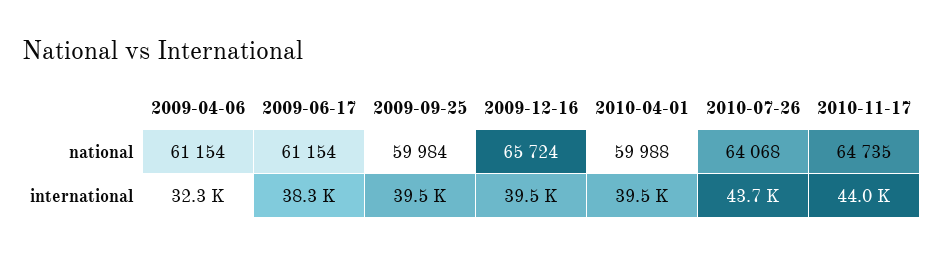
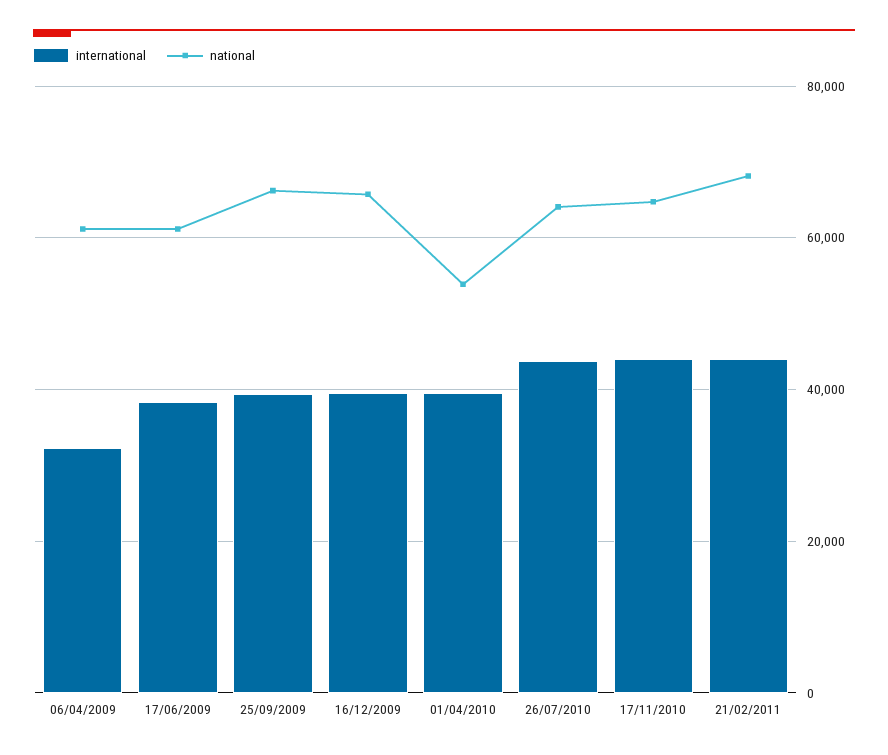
national, 2009-09-25: 59984 -> 66000
national, 2010-04-01: 59988 -> 54000
international, 21/02/2011: none -> 44000
national, 21/02/2011: none -> 68000

